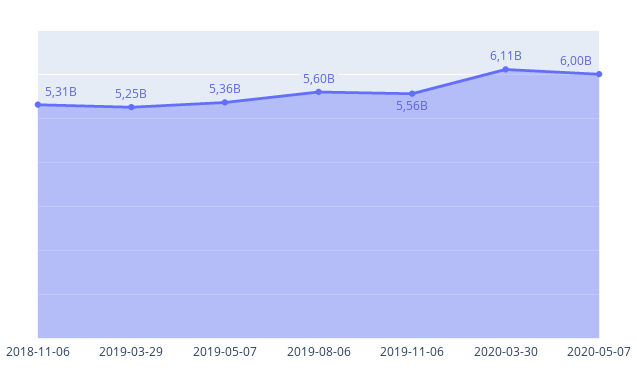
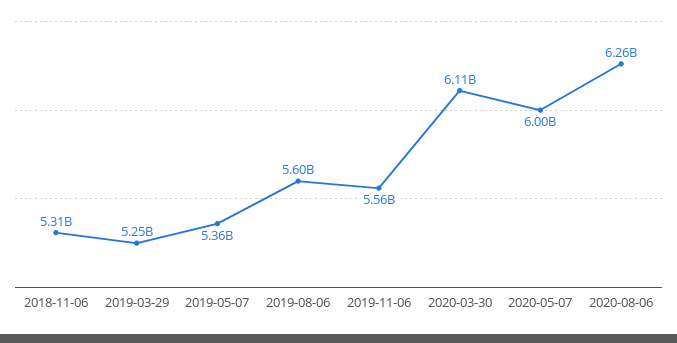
2020-08-06: none -> 6260000000

